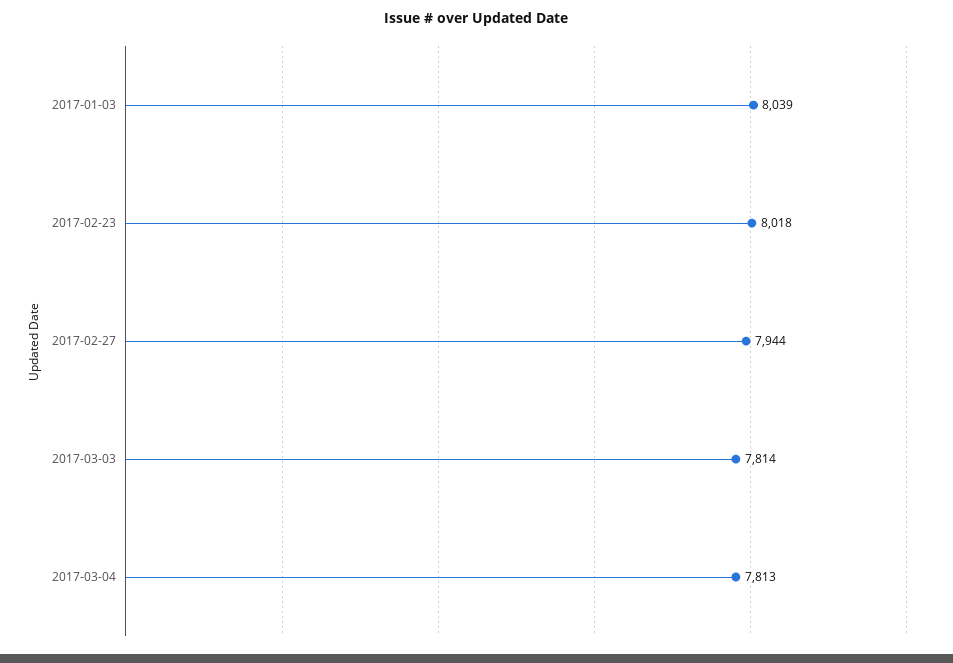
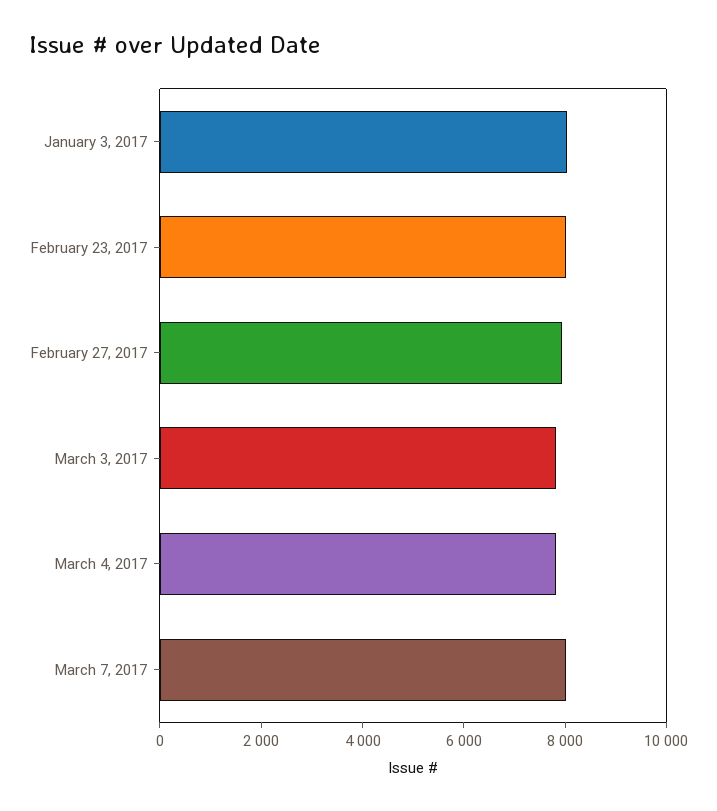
March 7, 2017: none -> 8000

